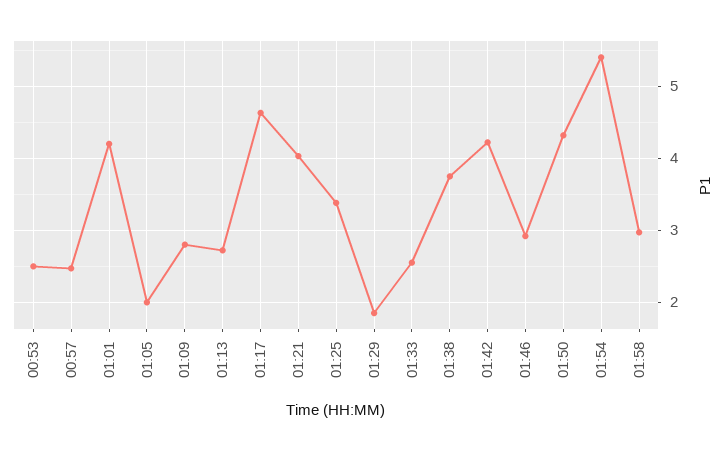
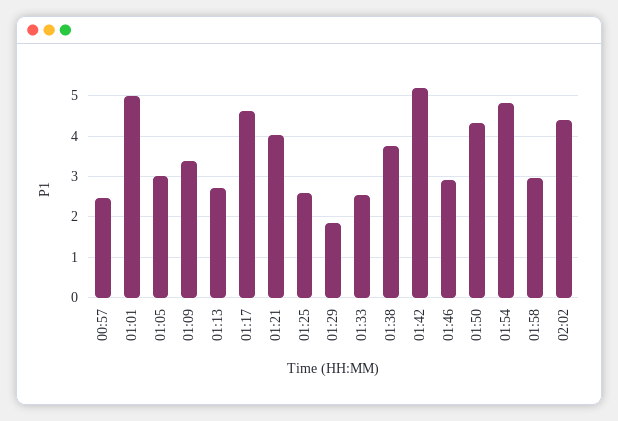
00:53: 2.5 -> none
01:01: 4.2 -> 5
01:05: 2 -> 3
01:09: 2.8 -> 3.4
01:25: 3.4 -> 2.6
01:42: 4.2 -> 5.2
01:54: 5.4 -> 4.8
02:02: none -> 4.4

